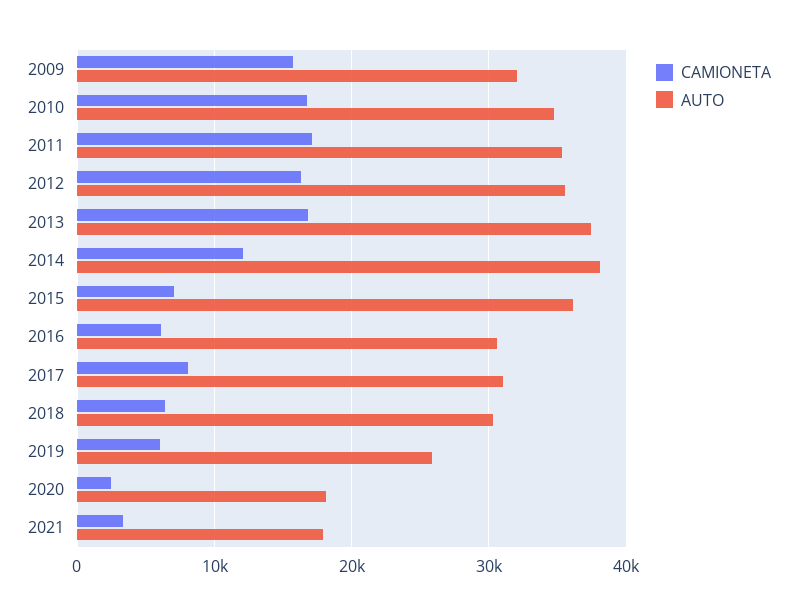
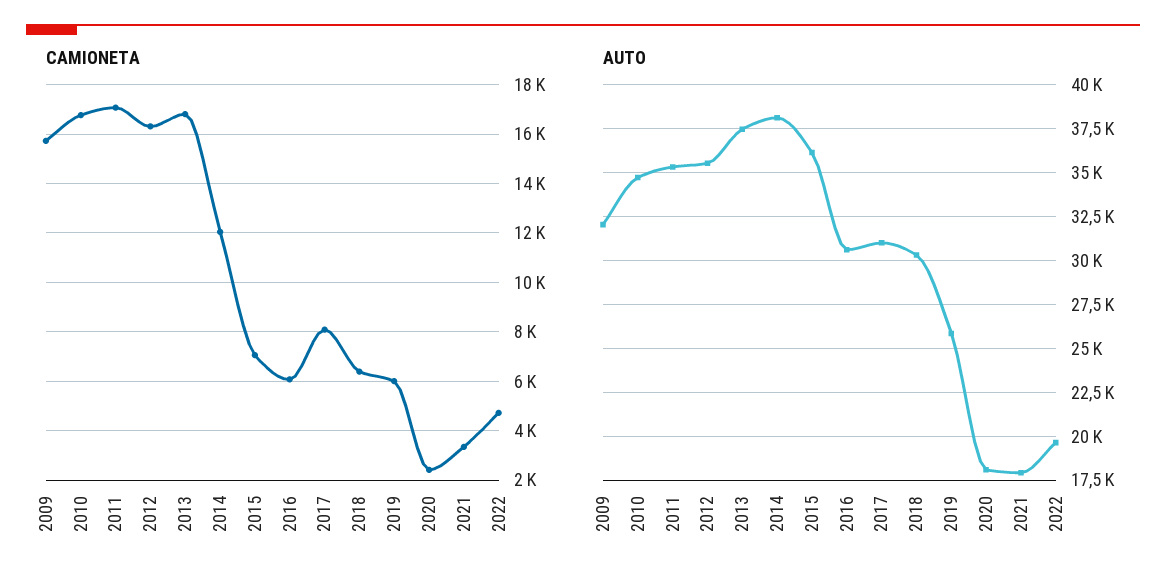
CAMIONETA, 2022: none -> 4750
AUTO, 2022: none -> 19500

